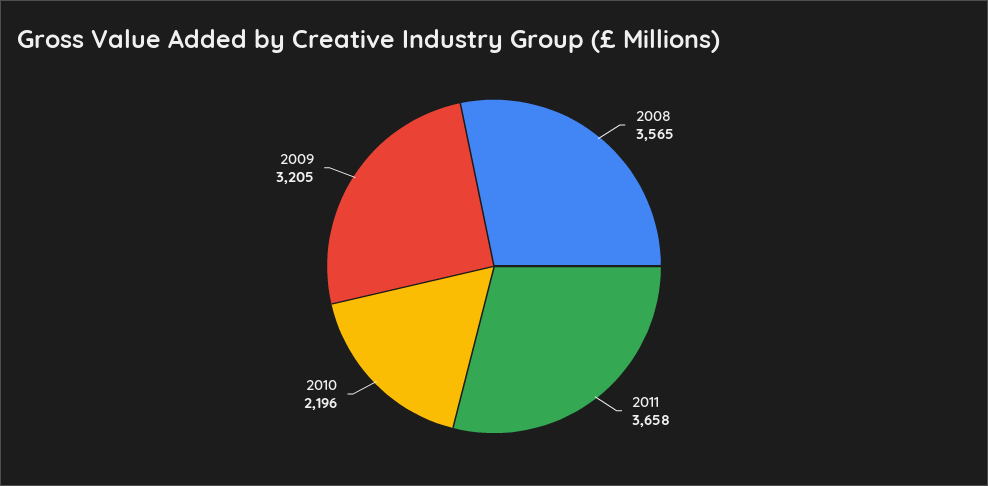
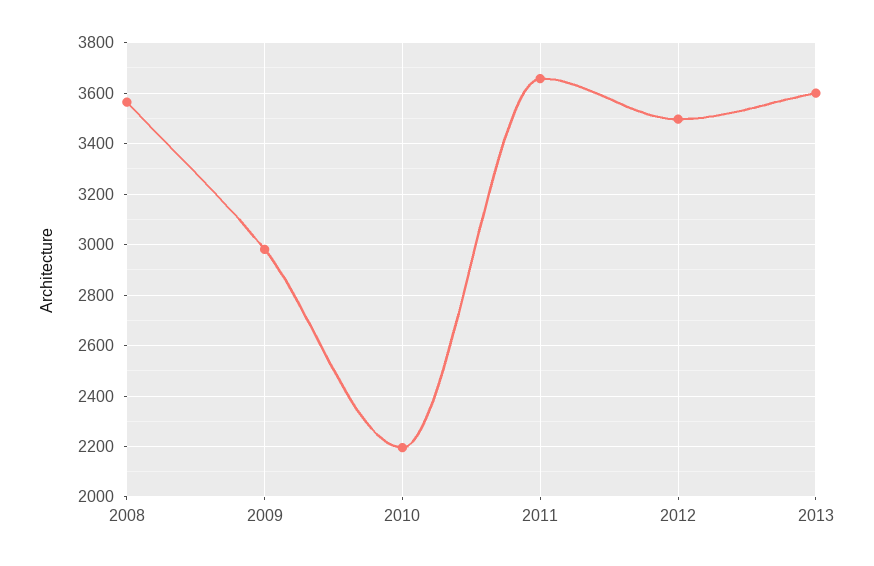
2009: 3205 -> 2975
2012: none -> 3500
2013: none -> 3600

